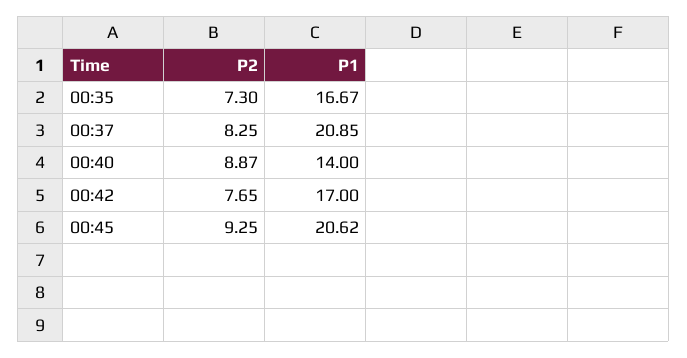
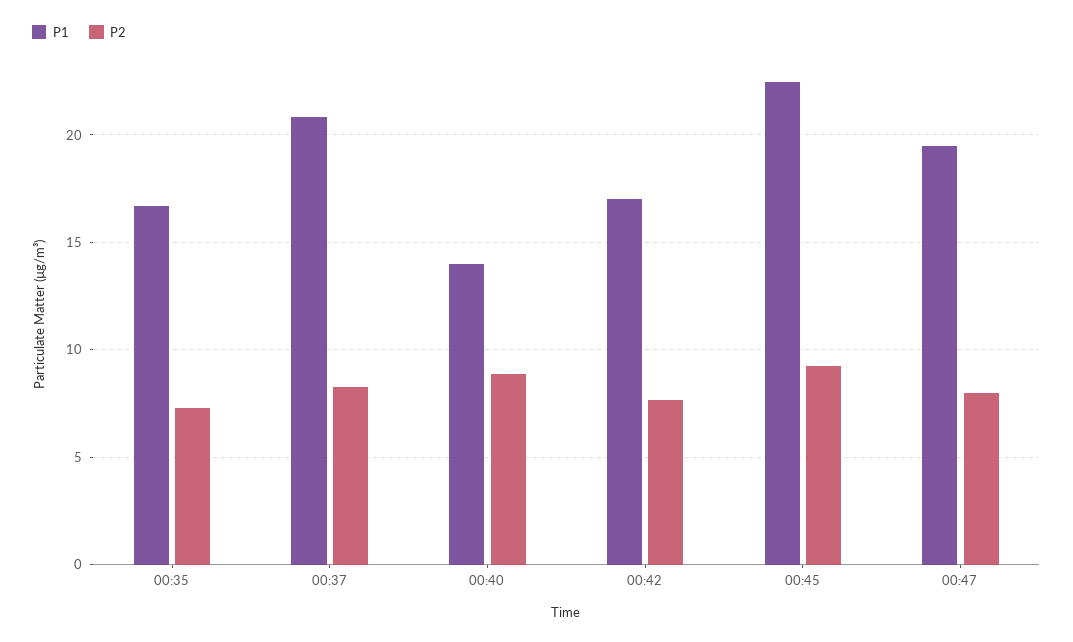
P1, 00:45: 20.62 -> 22.5
P1, 00:47: none -> 19.5
P2, 00:47: none -> 8

